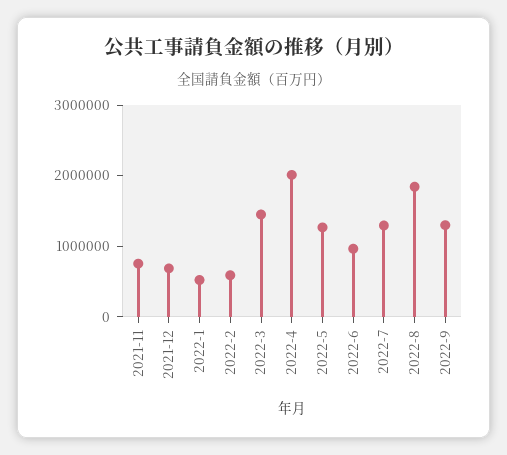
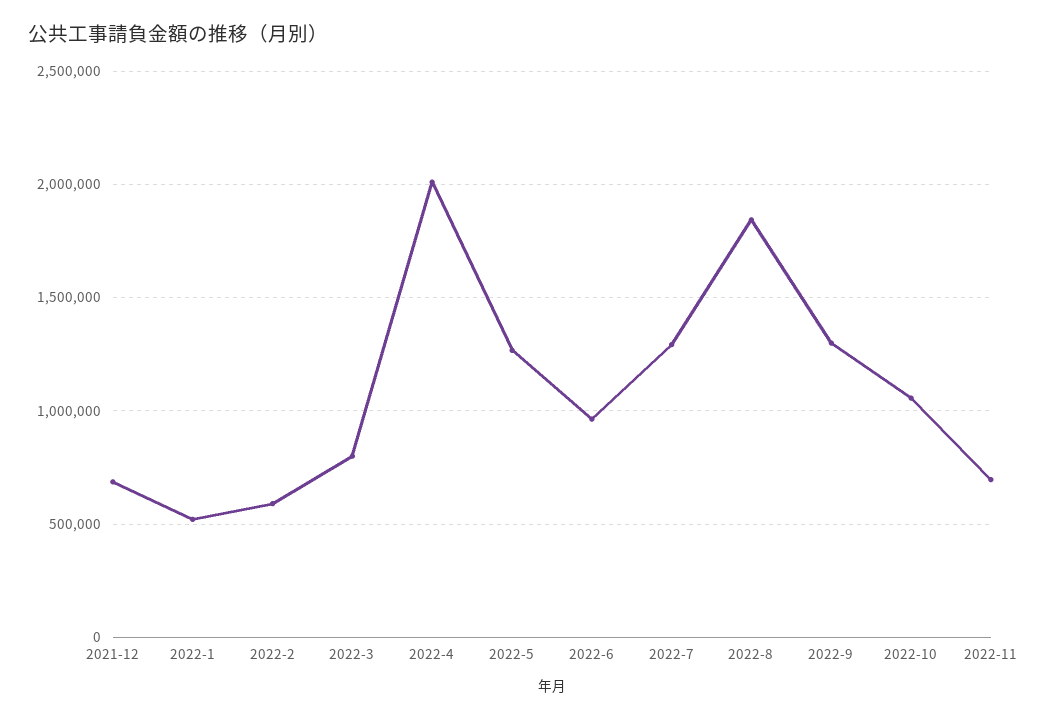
2021-11: 800000 -> none
2022-3: 1400000 -> 800000
2022-10: none -> 1050000
2022-11: none -> 700000

